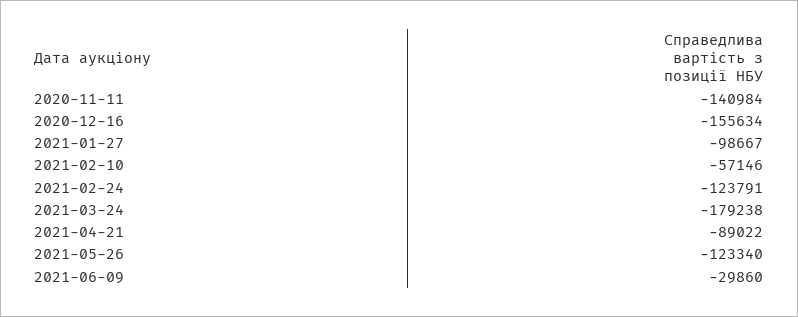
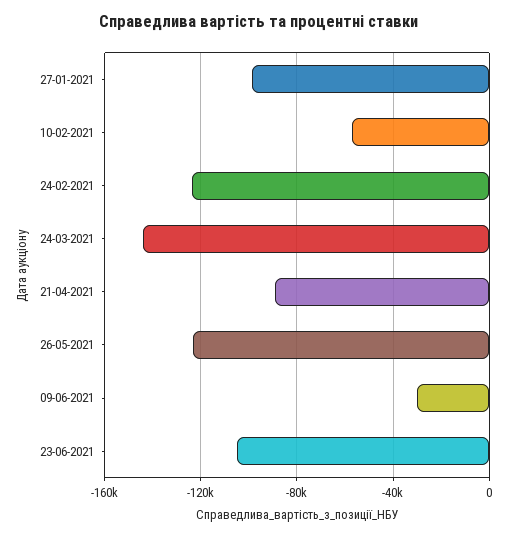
2020-11-11: -140984 -> none
2020-12-16: -155634 -> none
2021-03-24: -179238 -> -145000
23-06-2021: none -> -105000

